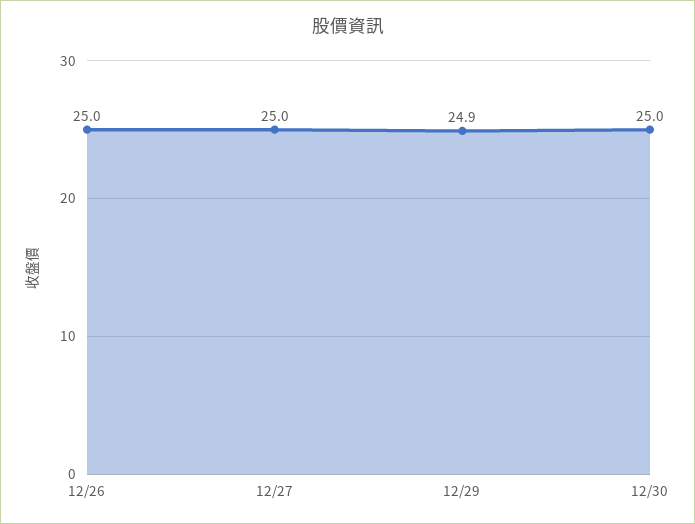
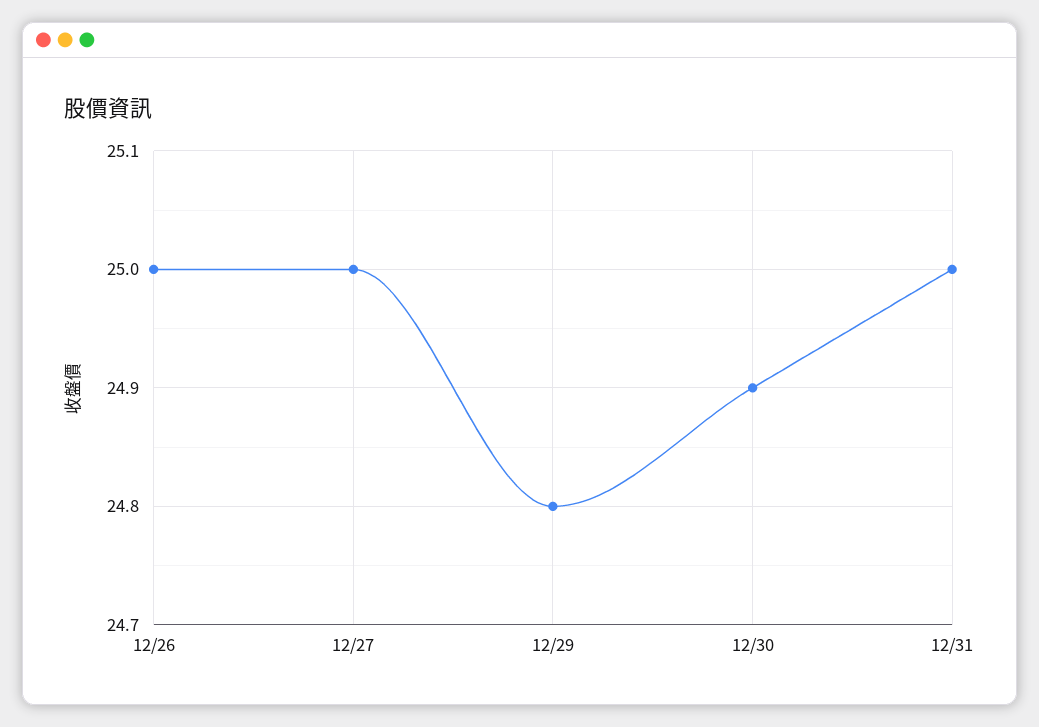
12/29: 24.9 -> 24.8
12/30: 25 -> 24.9
12/31: none -> 25

